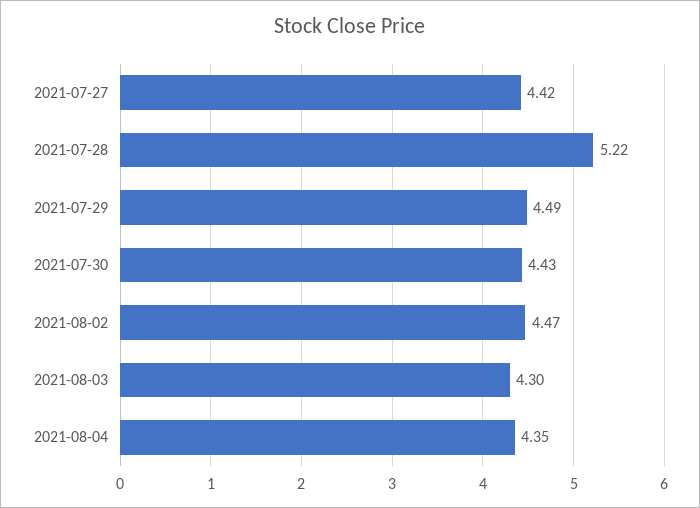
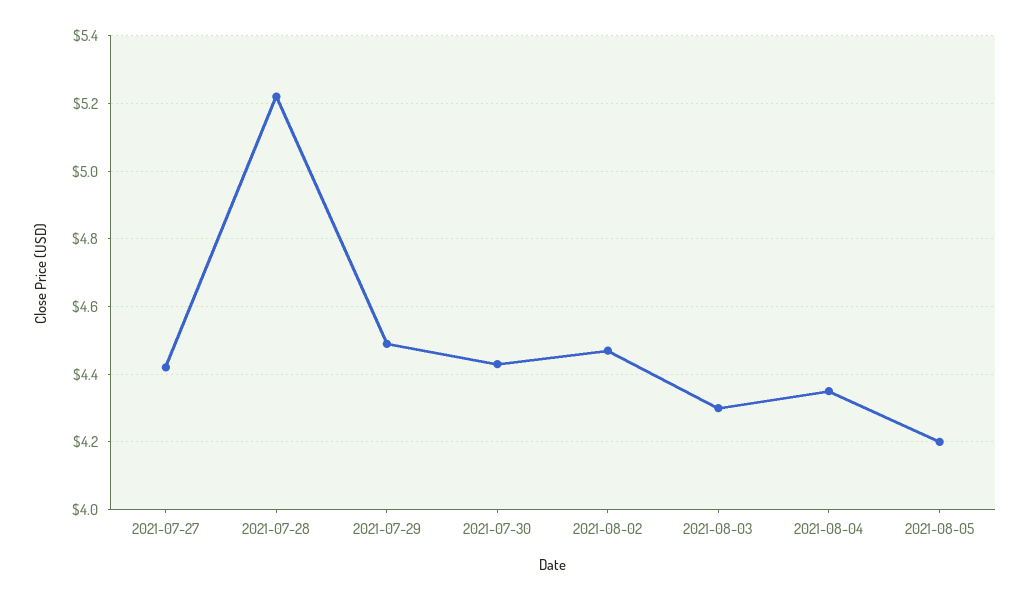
2021-08-05: none -> 4.2

